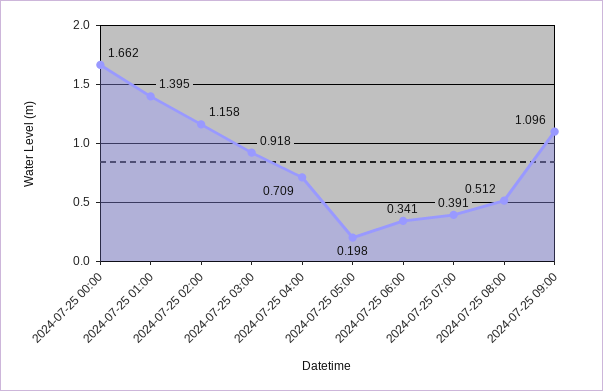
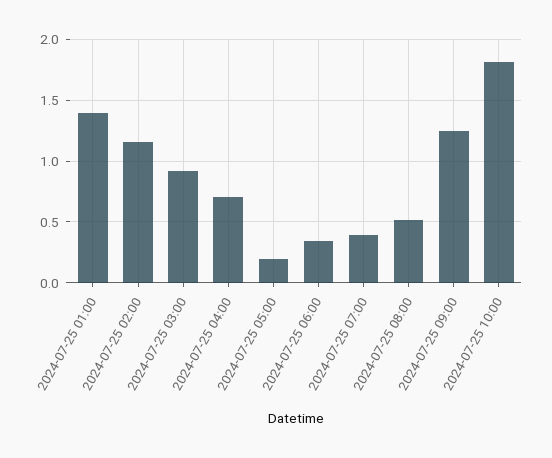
2024-07-25 00:00: 1.662 -> none
2024-07-25 09:00: 1.096 -> 1.25
2024-07-25 10:00: none -> 1.8

